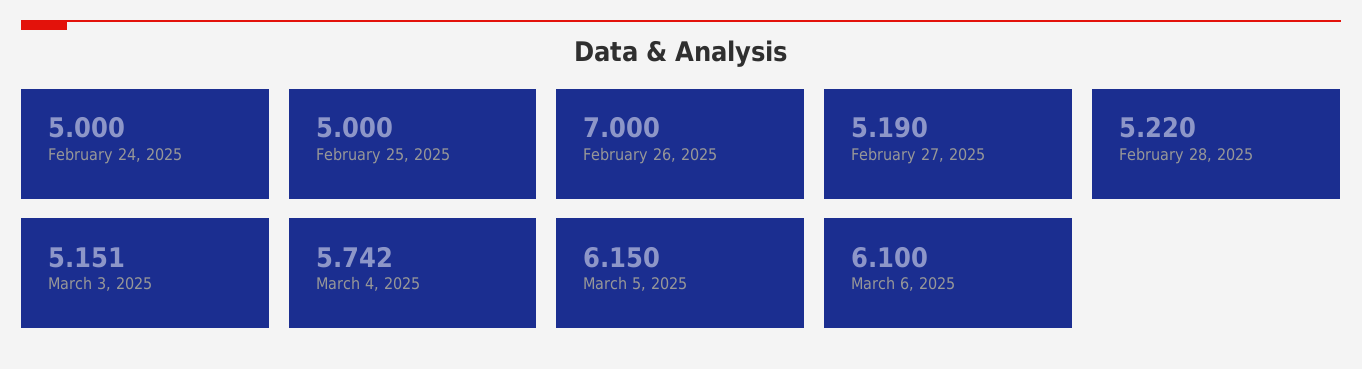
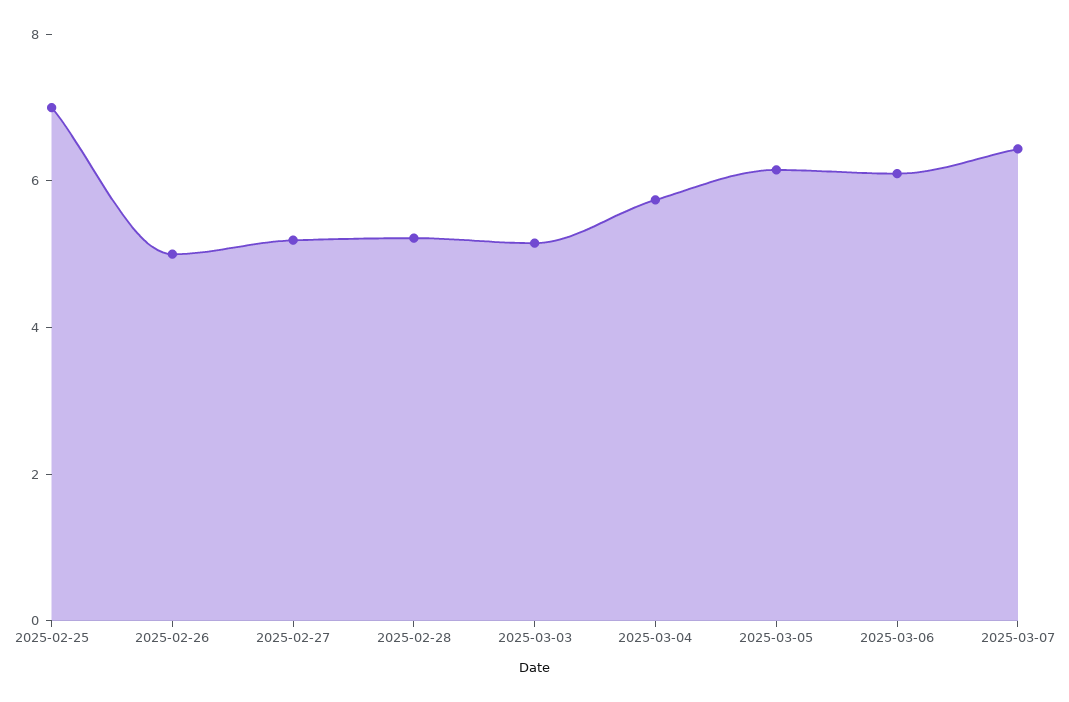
February 24, 2025: 5 -> none
February 25, 2025: 5 -> 7
February 26, 2025: 7 -> 5
2025-03-07: none -> 6.5

